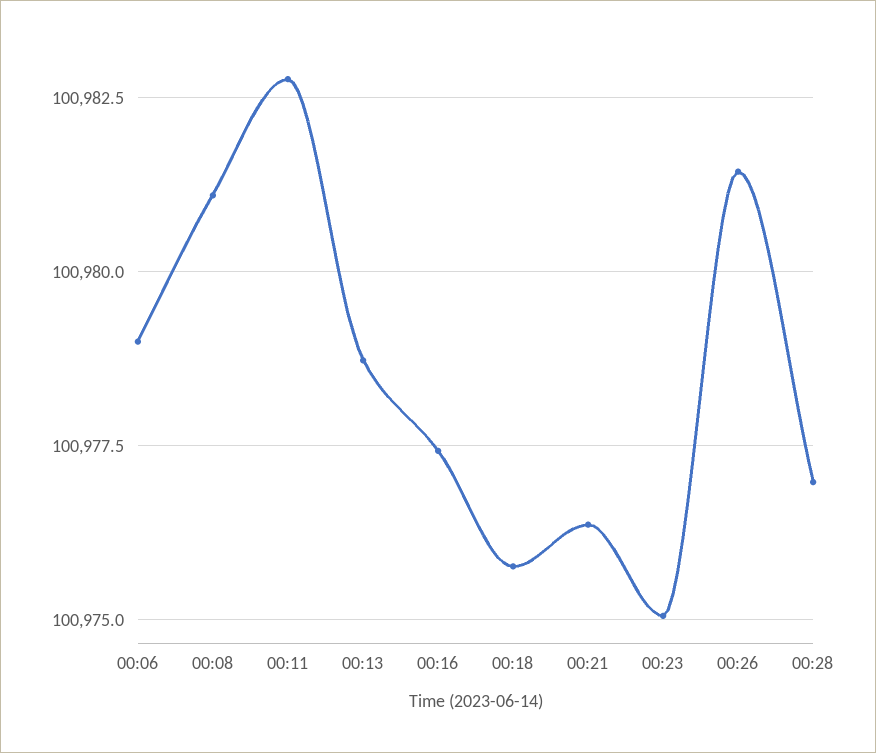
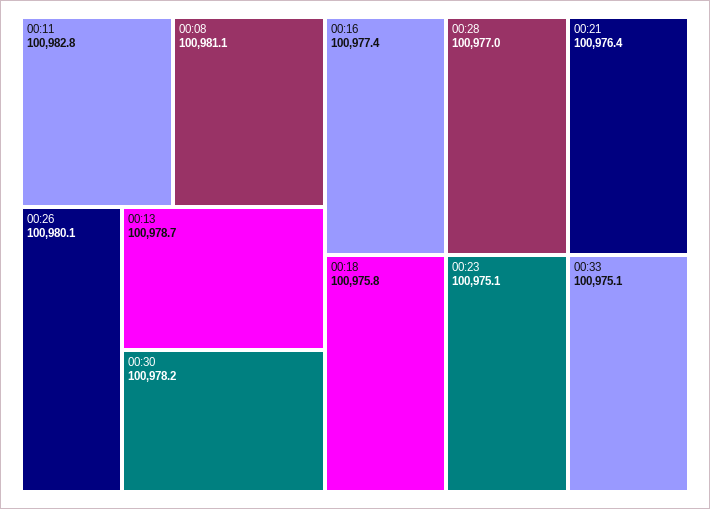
00:06: 100979 -> none
00:26: 100981.5 -> 100980.1
00:30: none -> 100978.2
00:33: none -> 100975.1

